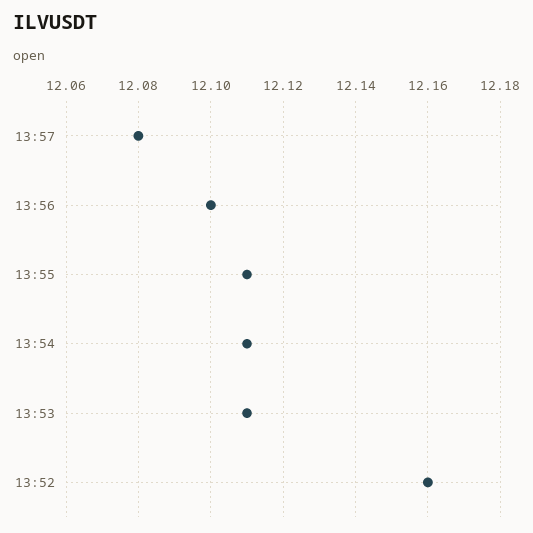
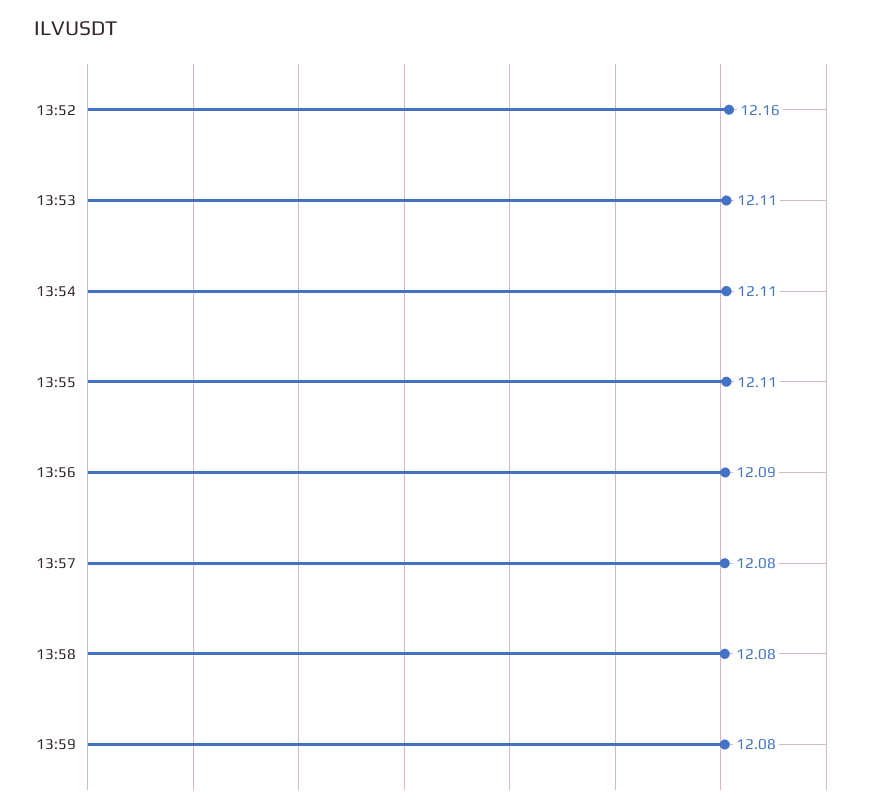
13:56: 12.1 -> 12.09
13:58: none -> 12.08
13:59: none -> 12.08

